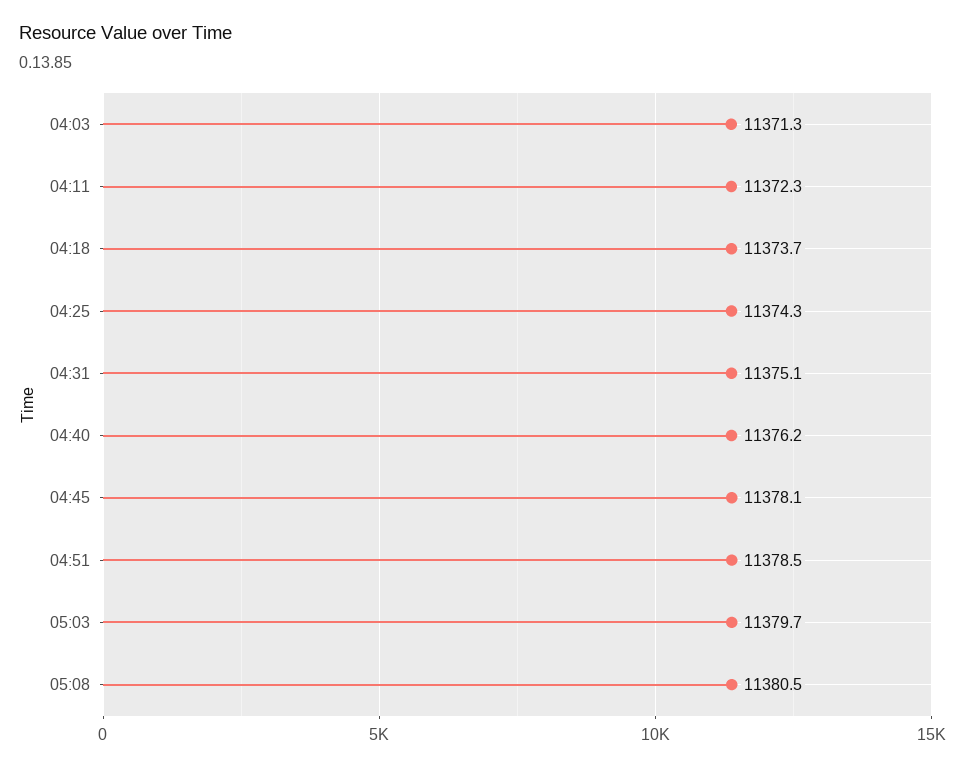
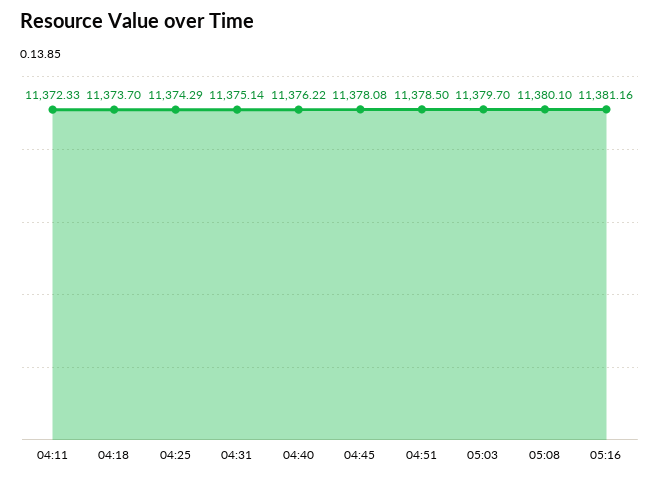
04:03: 11371.3 -> none
05:08: 11380.5 -> 11380.1
05:16: none -> 11381.16

